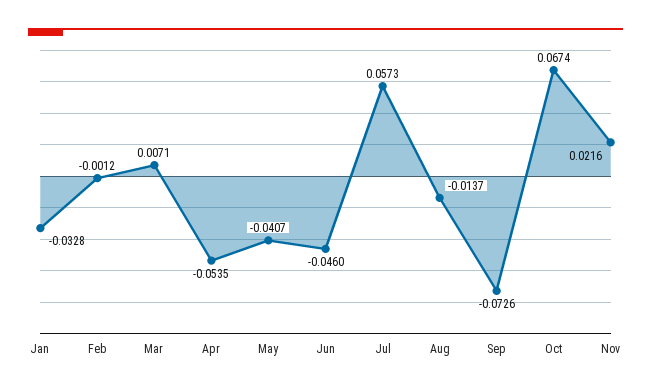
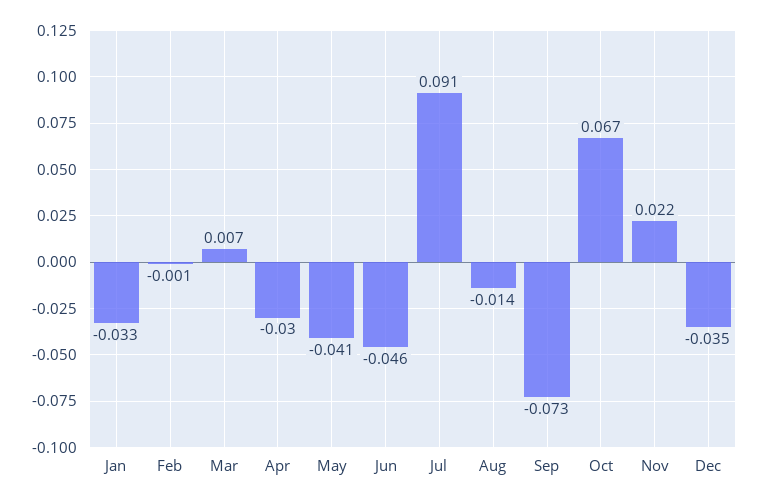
Apr: -0.0535 -> -0.03
Jul: 0.0573 -> 0.091
Dec: none -> -0.035

